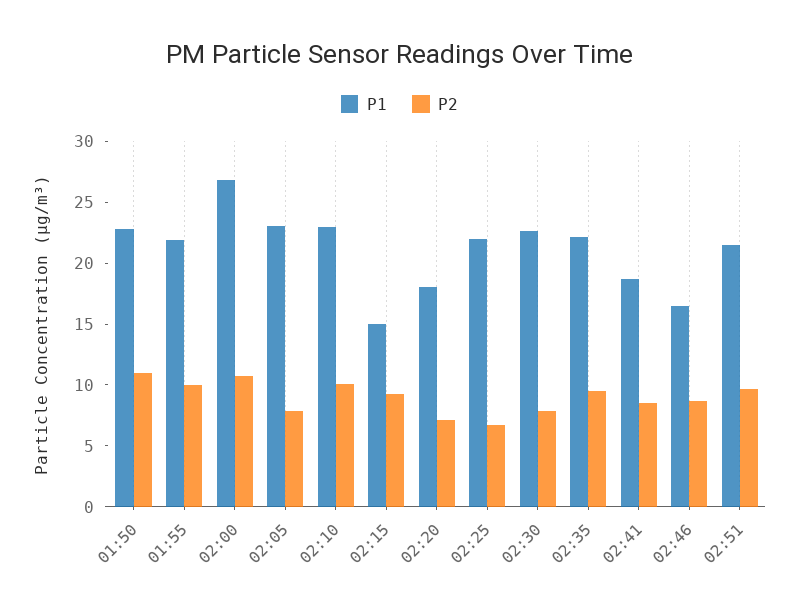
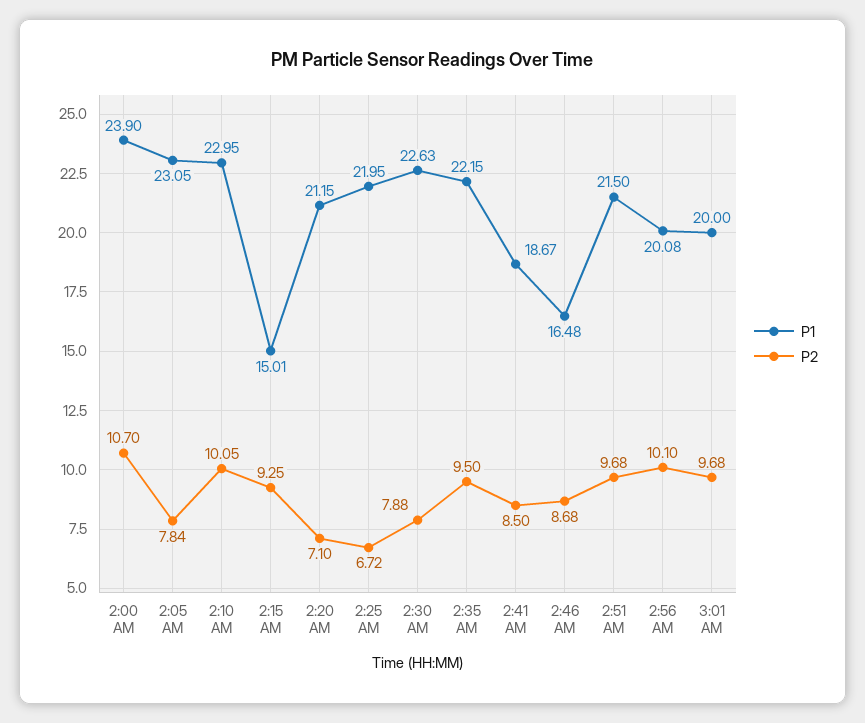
P1, 01:50: 23 -> none
P2, 01:50: 11 -> none
P1, 01:55: 22 -> none
P2, 01:55: 10 -> none
P1, 02:00: 27 -> 23.9
P1, 02:20: 18 -> 21.15
P1, 2:56 AM: none -> 20.08
P2, 2:56 AM: none -> 10.1
P1, 3:01 AM: none -> 20
P2, 3:01 AM: none -> 9.68

